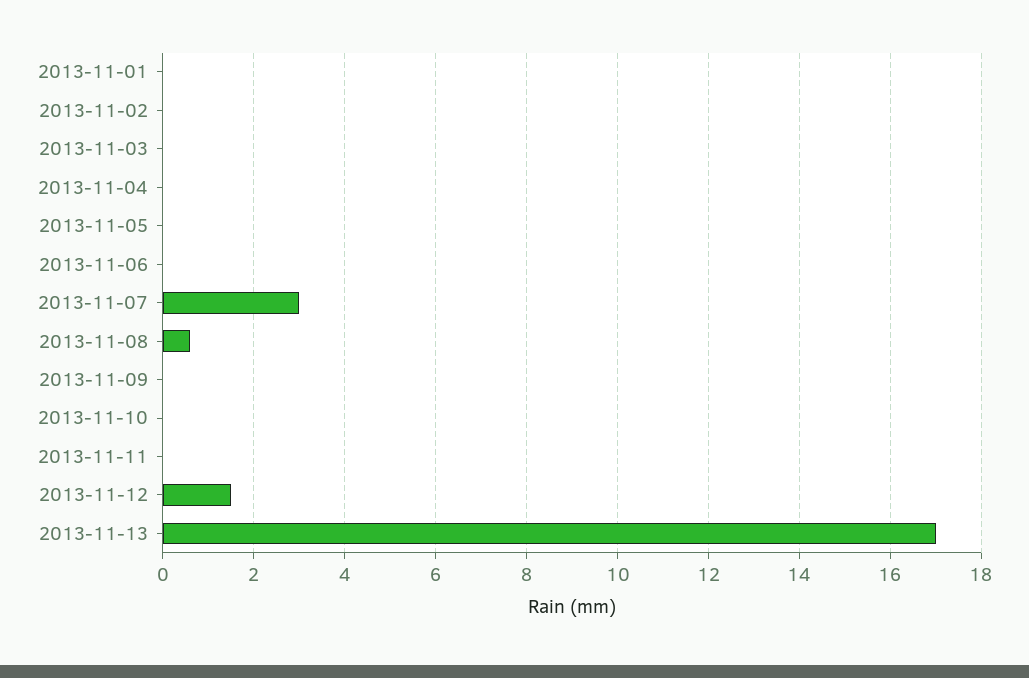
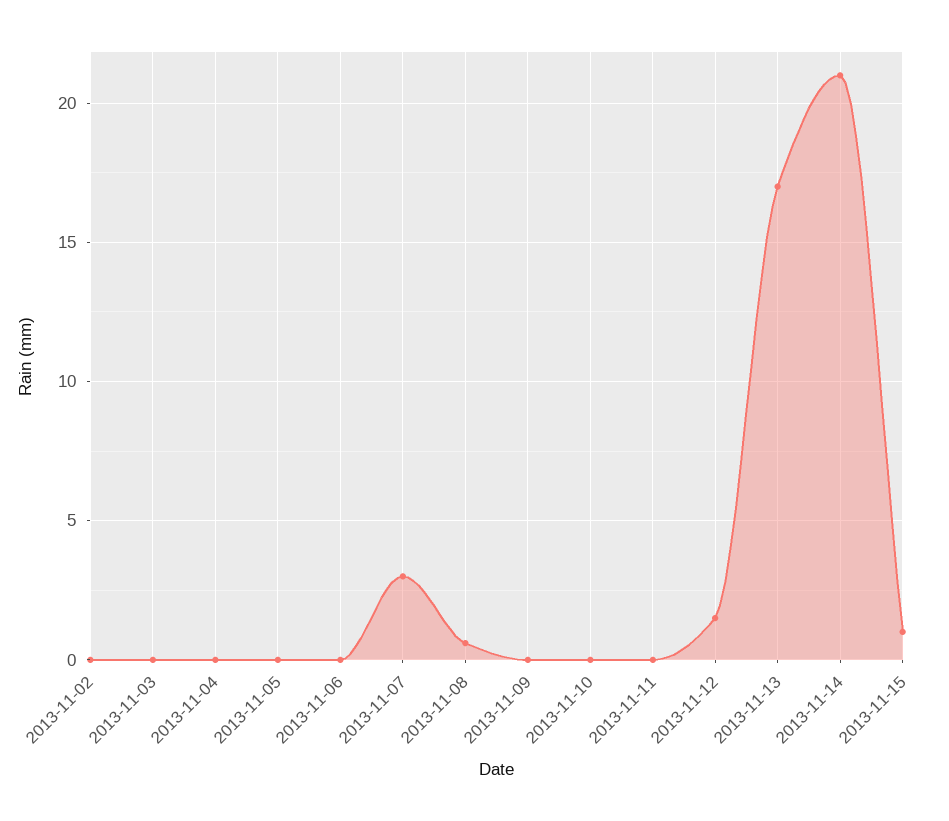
2013-11-01: 0 -> none
2013-11-14: none -> 21
2013-11-15: none -> 1

